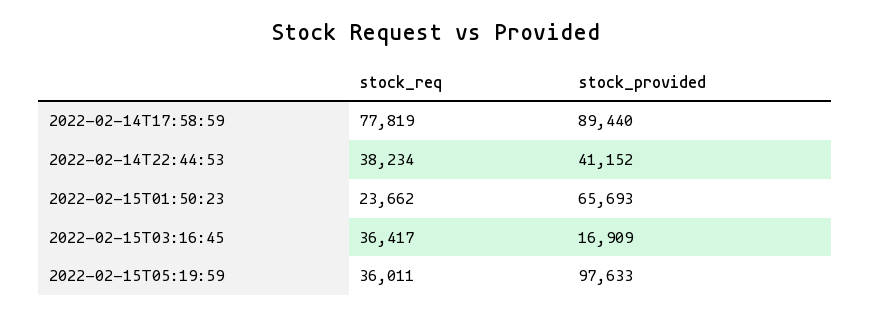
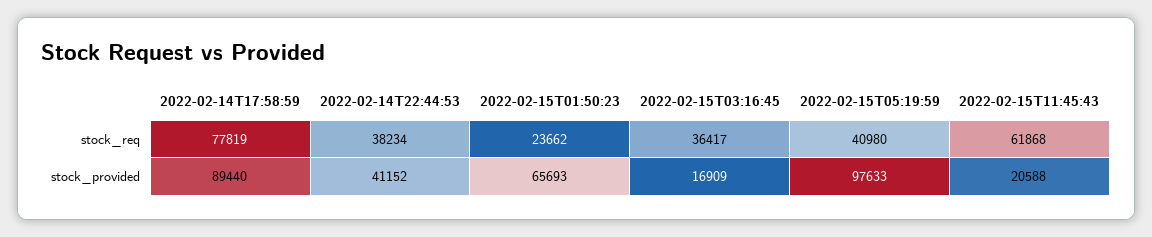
stock_req, 2022-02-15T05:19:59: 36011 -> 40980
stock_req, 2022-02-15T11:45:43: none -> 61868
stock_provided, 2022-02-15T11:45:43: none -> 20588

